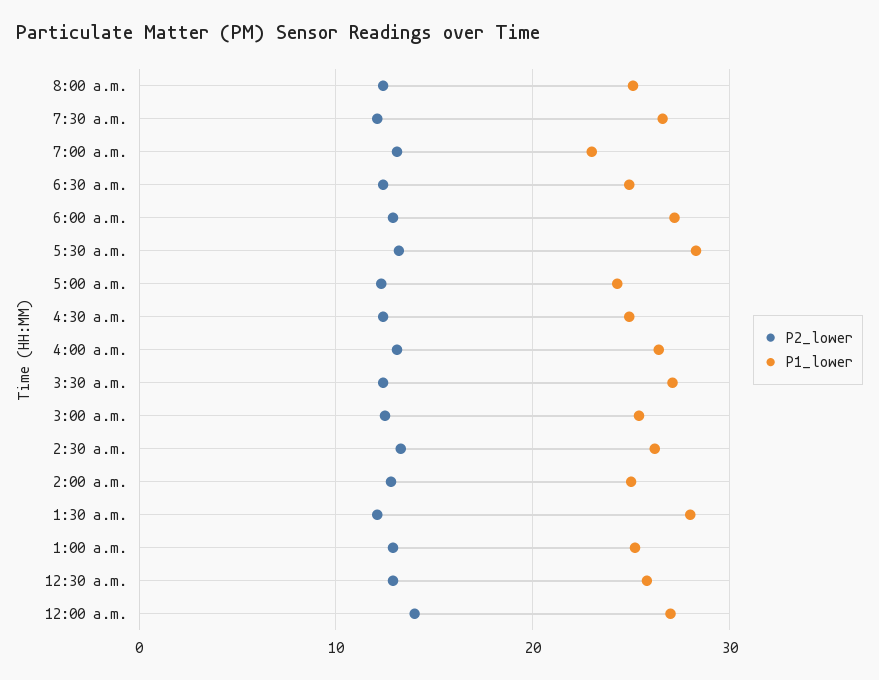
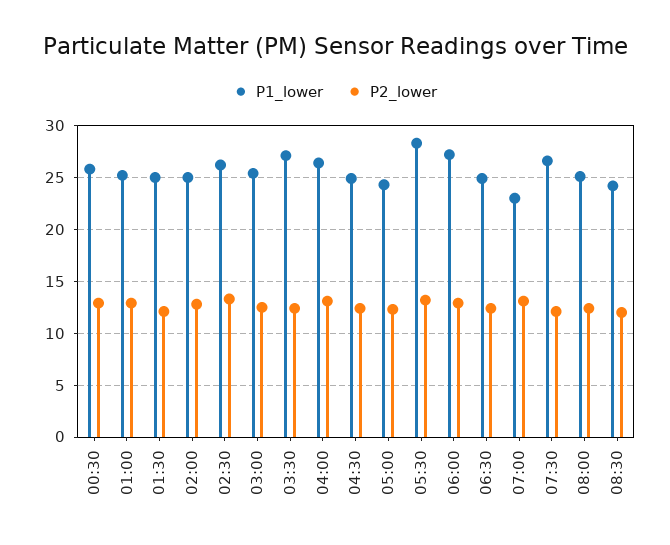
P1_lower, 1:30 a.m.: 28 -> 25
P2_lower, 12:00 a.m.: 14 -> none
P1_lower, 12:00 a.m.: 27 -> none
P1_lower, 08:30: none -> 24
P2_lower, 08:30: none -> 12

